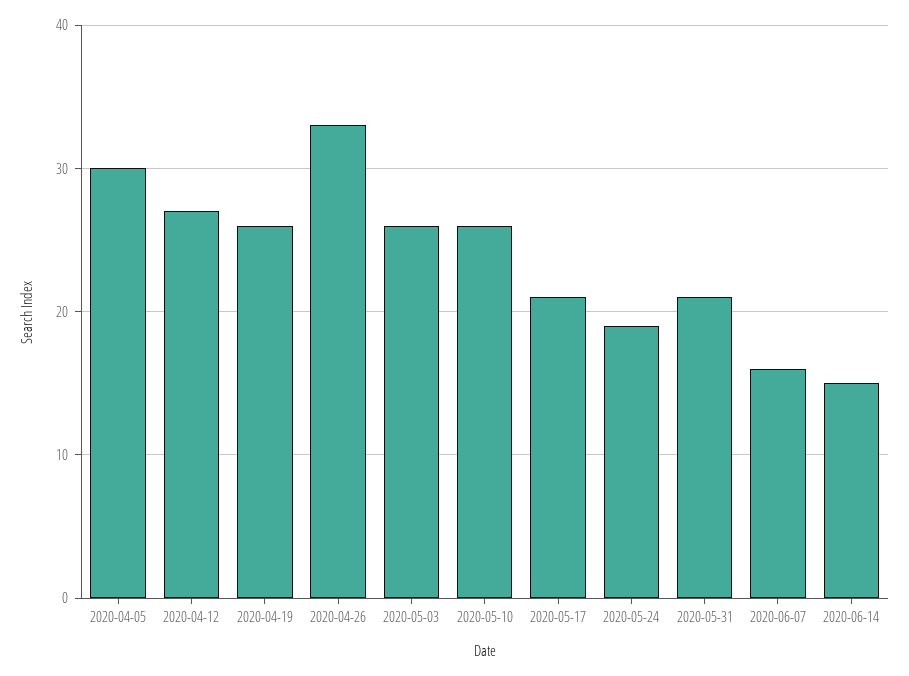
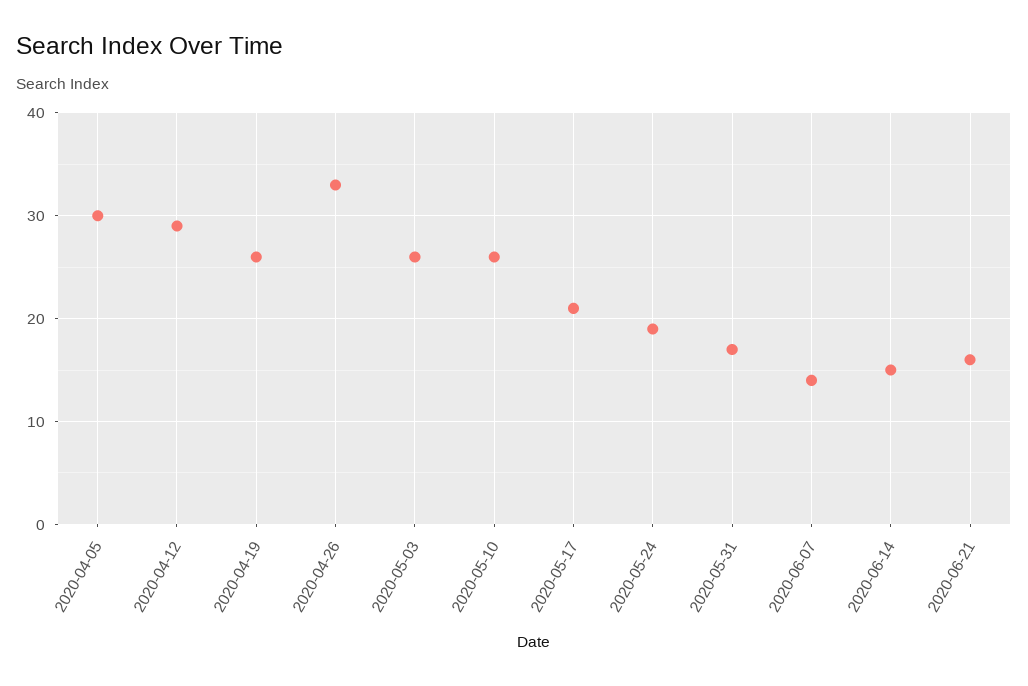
2020-04-12: 27 -> 29
2020-05-31: 21 -> 17
2020-06-07: 16 -> 14
2020-06-21: none -> 16

